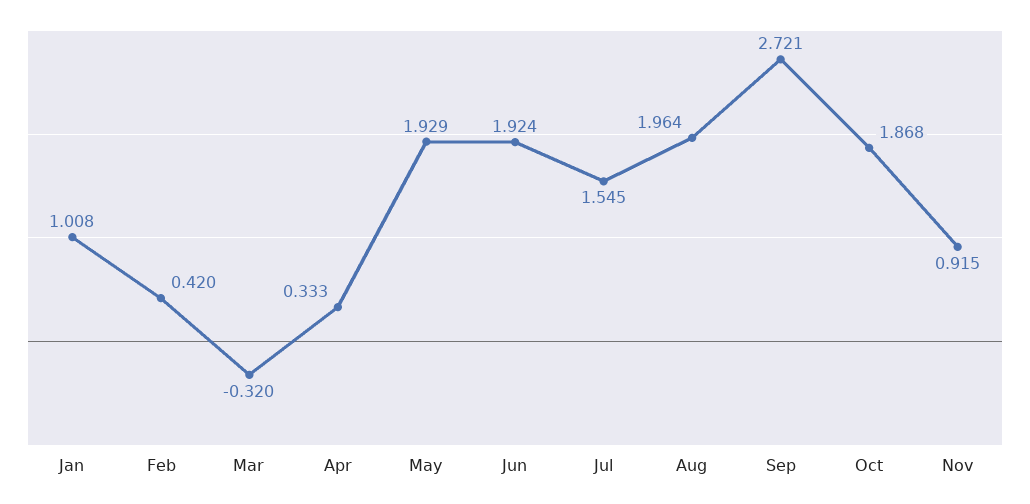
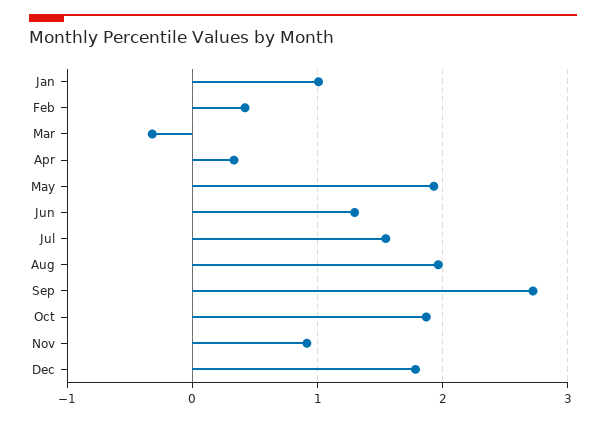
Jun: 1.924 -> 1.3
Dec: none -> 1.8

